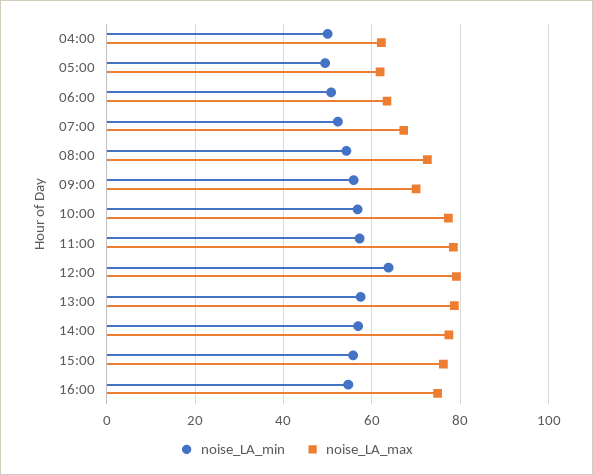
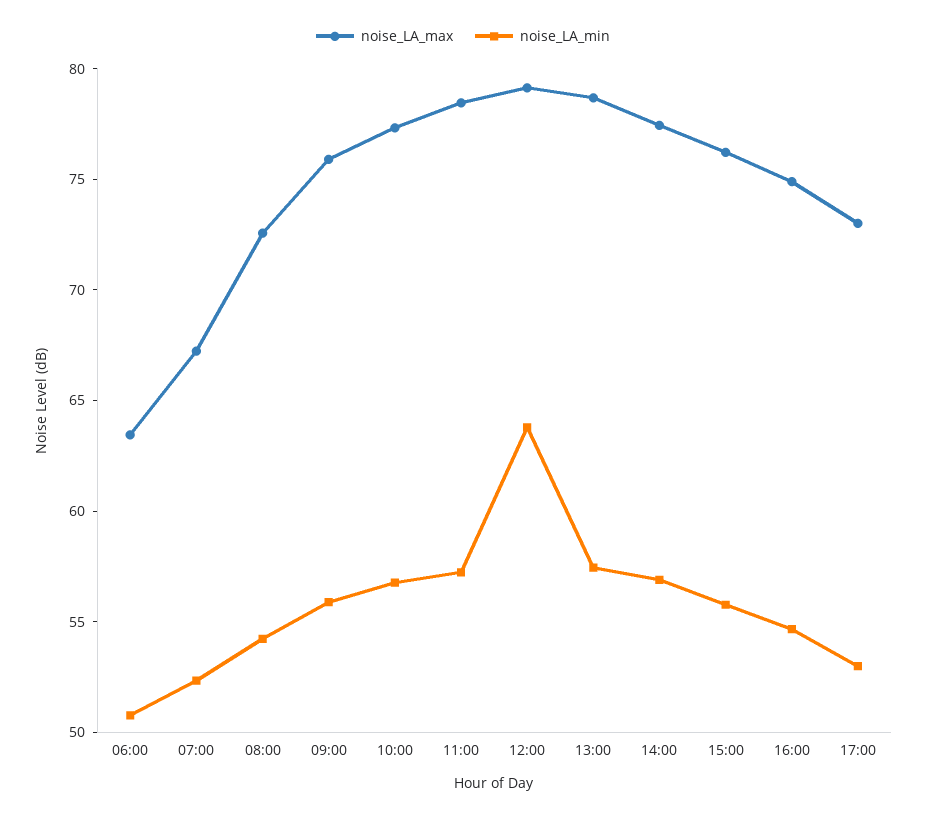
noise_LA_min, 04:00: 50 -> none
noise_LA_max, 04:00: 62 -> none
noise_LA_min, 05:00: 50 -> none
noise_LA_max, 05:00: 62 -> none
noise_LA_max, 09:00: 70 -> 76
noise_LA_max, 17:00: none -> 73
noise_LA_min, 17:00: none -> 53

